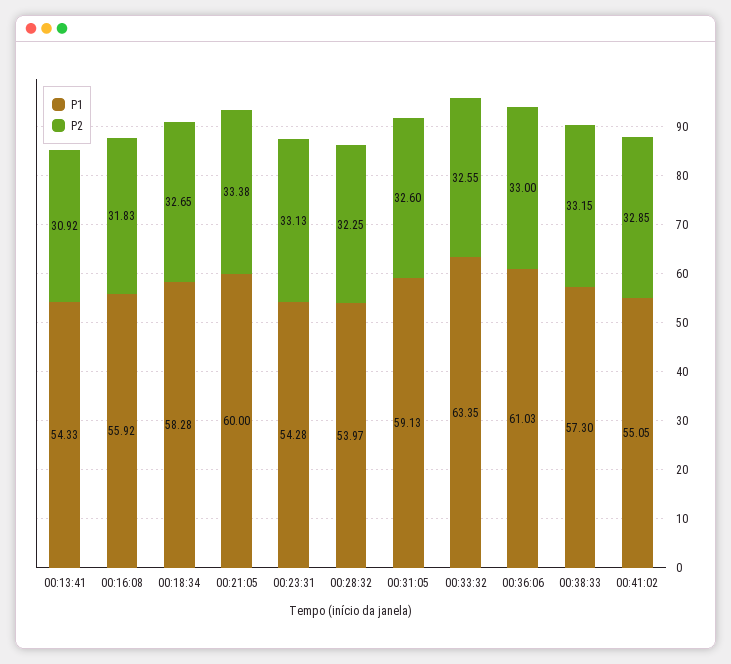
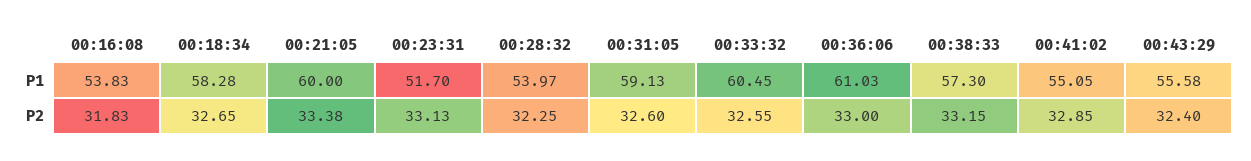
P1, 00:13:41: 54.33 -> none
P2, 00:13:41: 30.92 -> none
P1, 00:16:08: 55.92 -> 53.83
P1, 00:23:31: 54.28 -> 51.7
P1, 00:33:32: 63.35 -> 60.45
P1, 00:43:29: none -> 55.58
P2, 00:43:29: none -> 32.4

